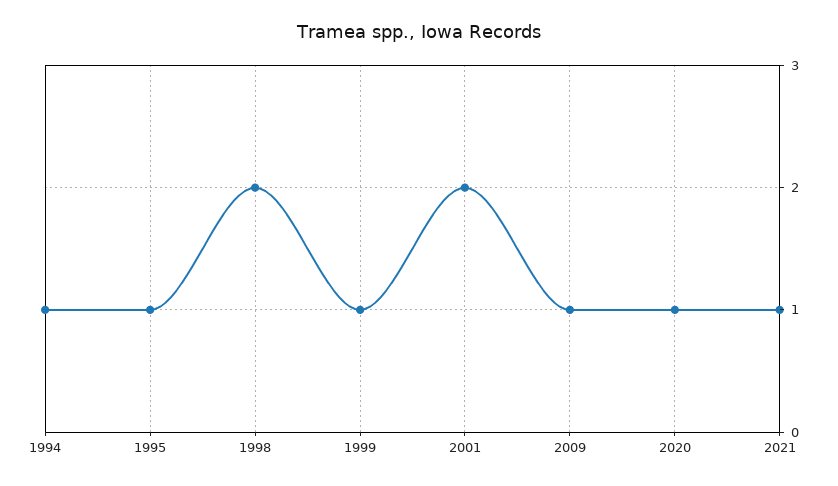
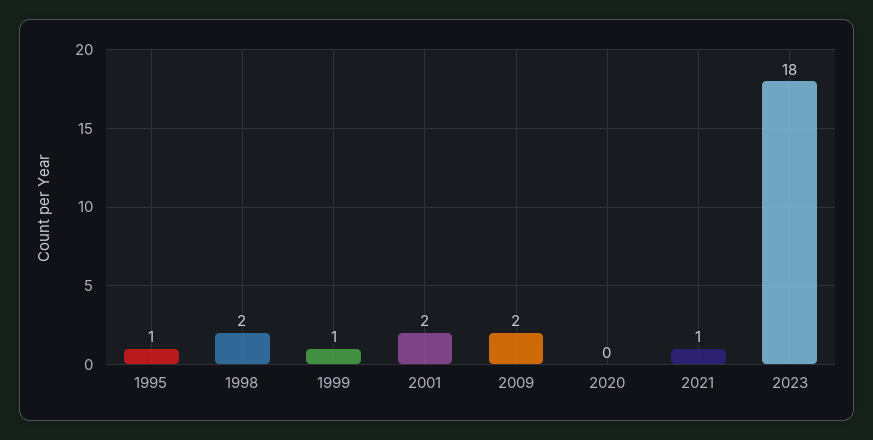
1994: 1 -> none
2009: 1 -> 2
2020: 1 -> 0
2023: none -> 18

